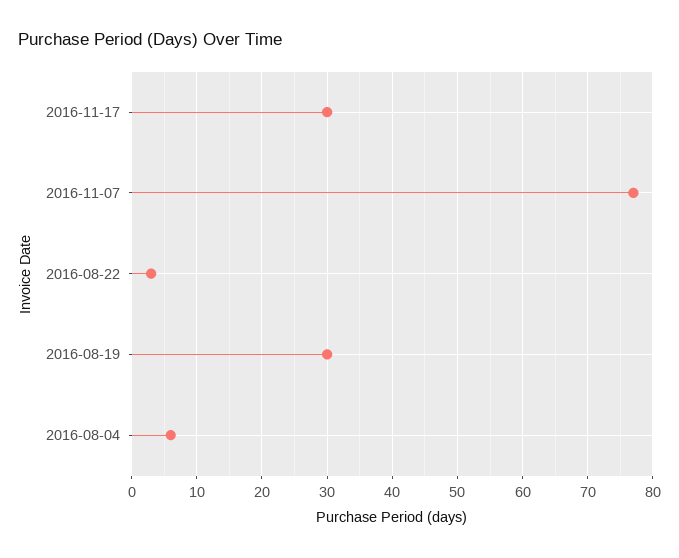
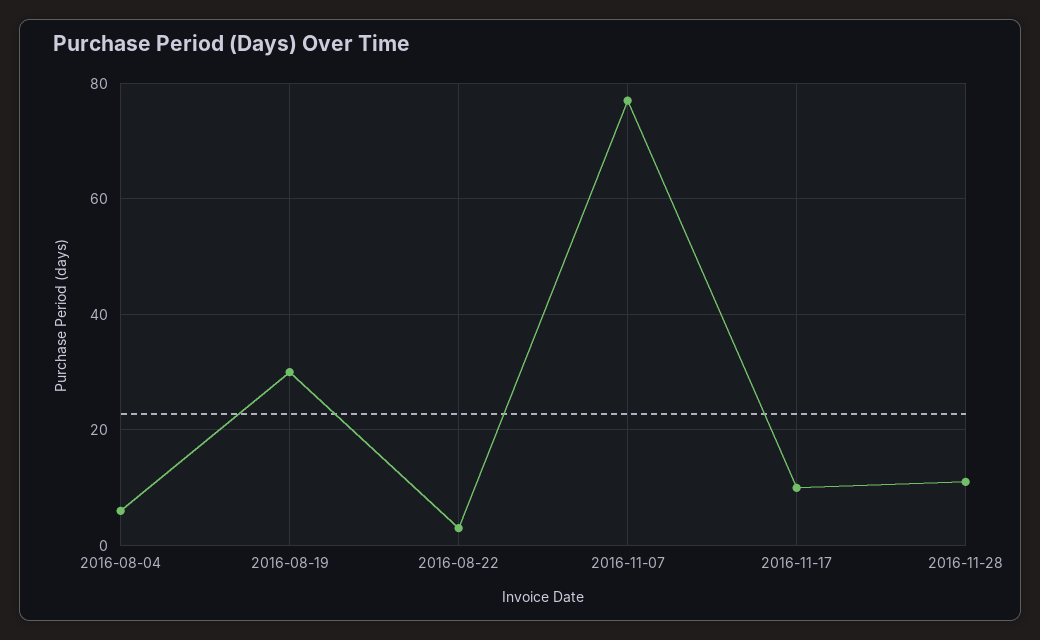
2016-11-17: 30 -> 10
2016-11-28: none -> 10

